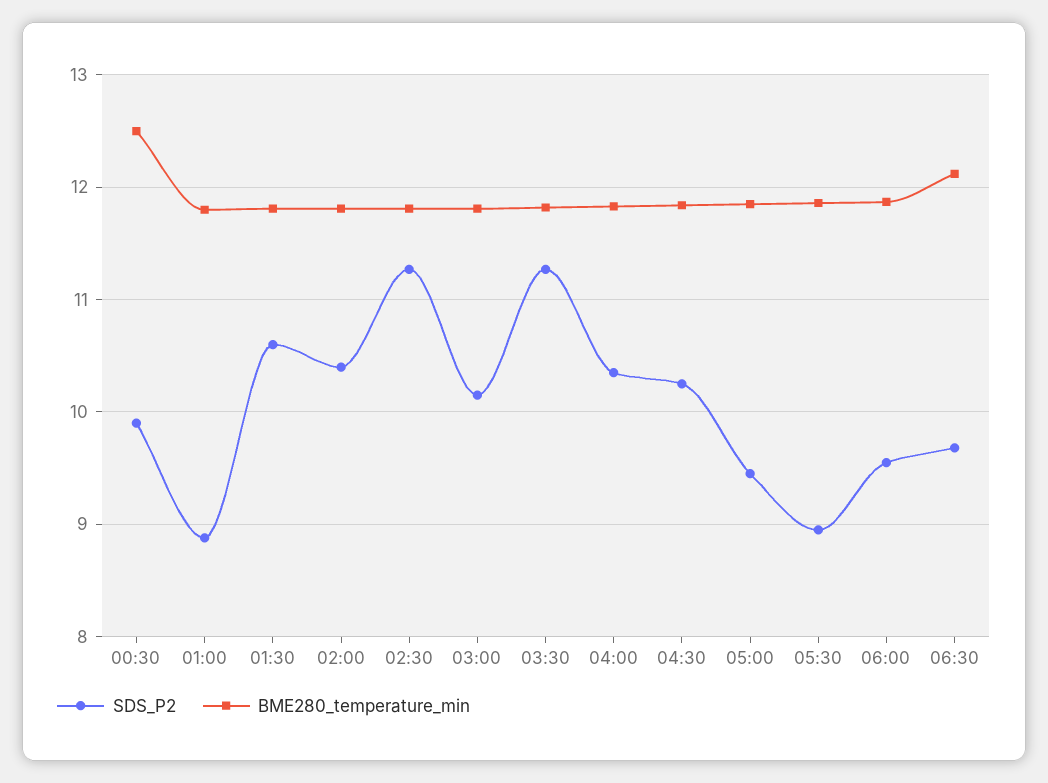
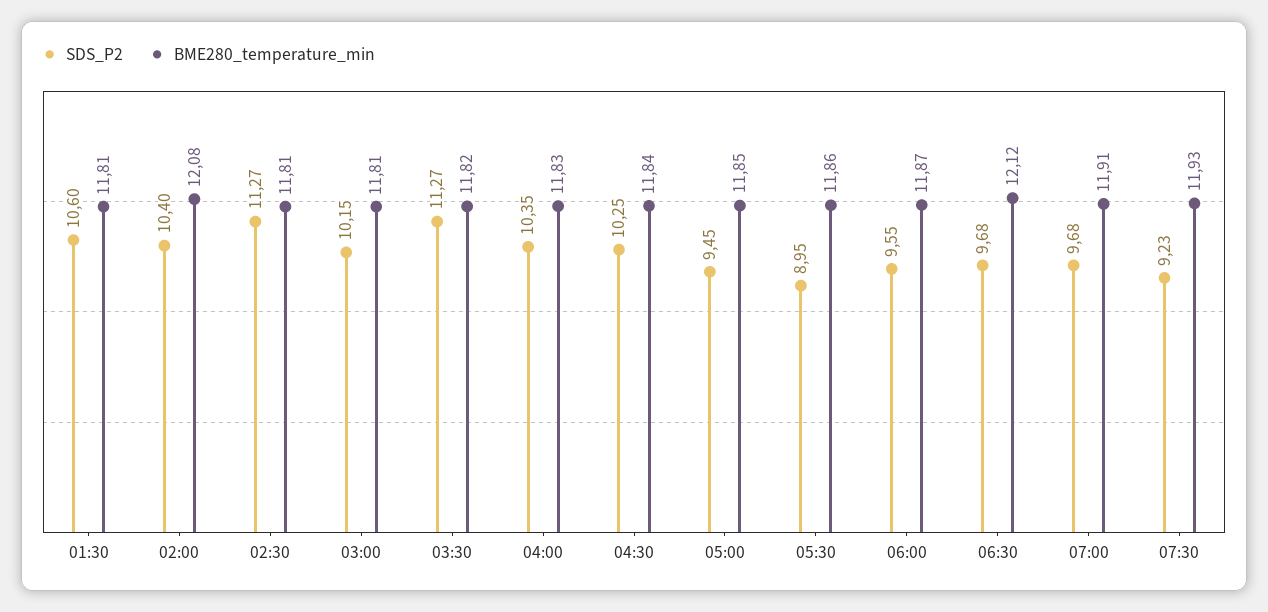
SDS_P2, 00:30: 9.9 -> none
BME280_temperature_min, 00:30: 12.5 -> none
SDS_P2, 01:00: 8.9 -> none
BME280_temperature_min, 01:00: 11.8 -> none
BME280_temperature_min, 02:00: 11.8 -> 12.08
SDS_P2, 07:00: none -> 9.68
BME280_temperature_min, 07:00: none -> 11.91
SDS_P2, 07:30: none -> 9.23
BME280_temperature_min, 07:30: none -> 11.93

